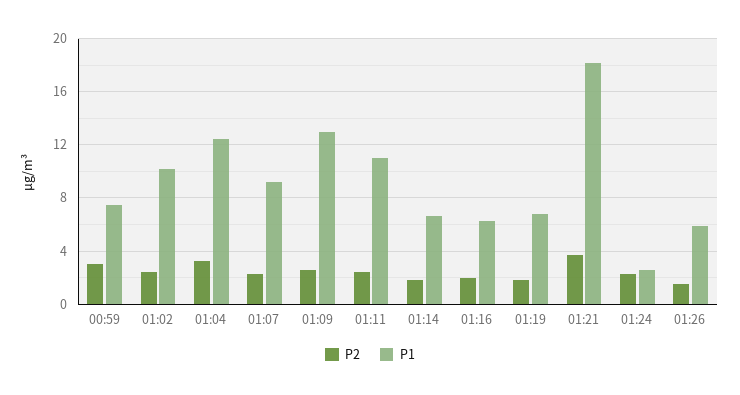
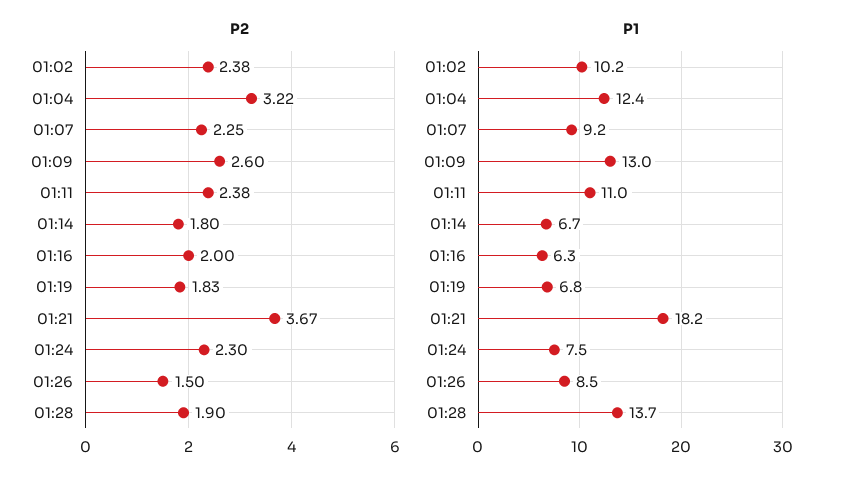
P2, 00:59: 3 -> none
P1, 00:59: 7.5 -> none
P1, 01:24: 2.5 -> 7.5
P1, 01:26: 6 -> 8.5
P2, 01:28: none -> 1.9
P1, 01:28: none -> 13.7

